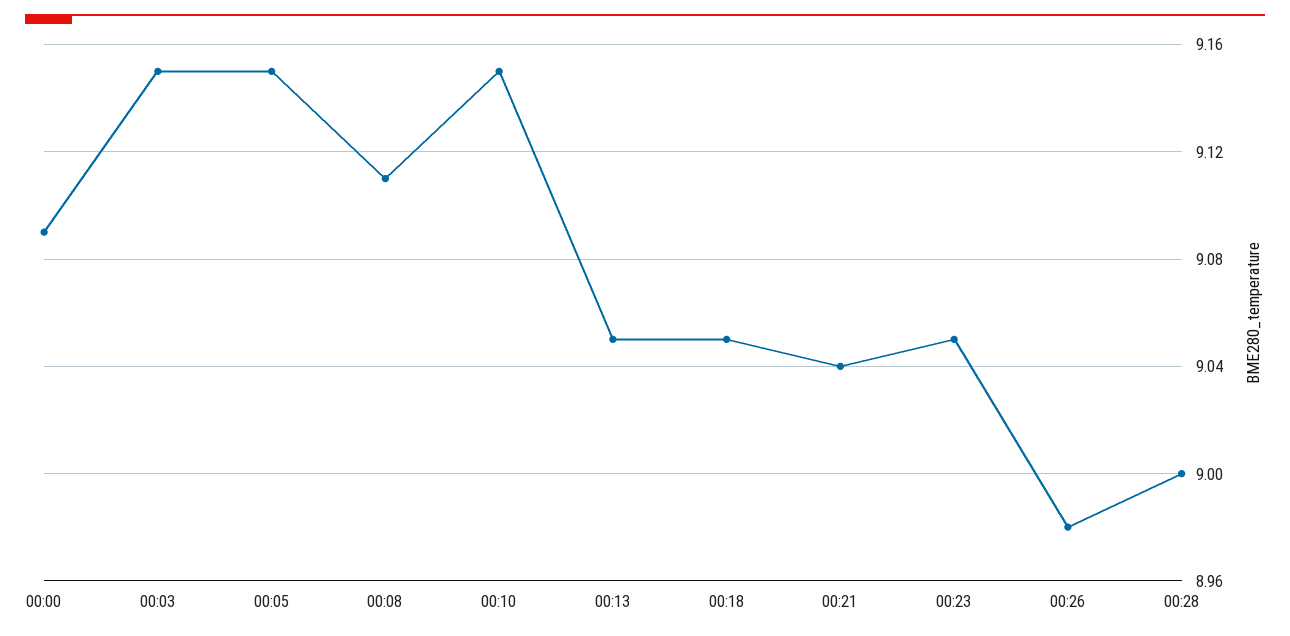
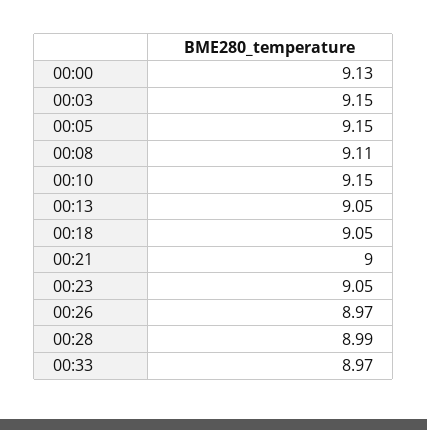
00:00: 9.09 -> 9.13
00:21: 9.04 -> 9
00:26: 8.98 -> 8.97
00:28: 9 -> 8.99
00:33: none -> 8.97

